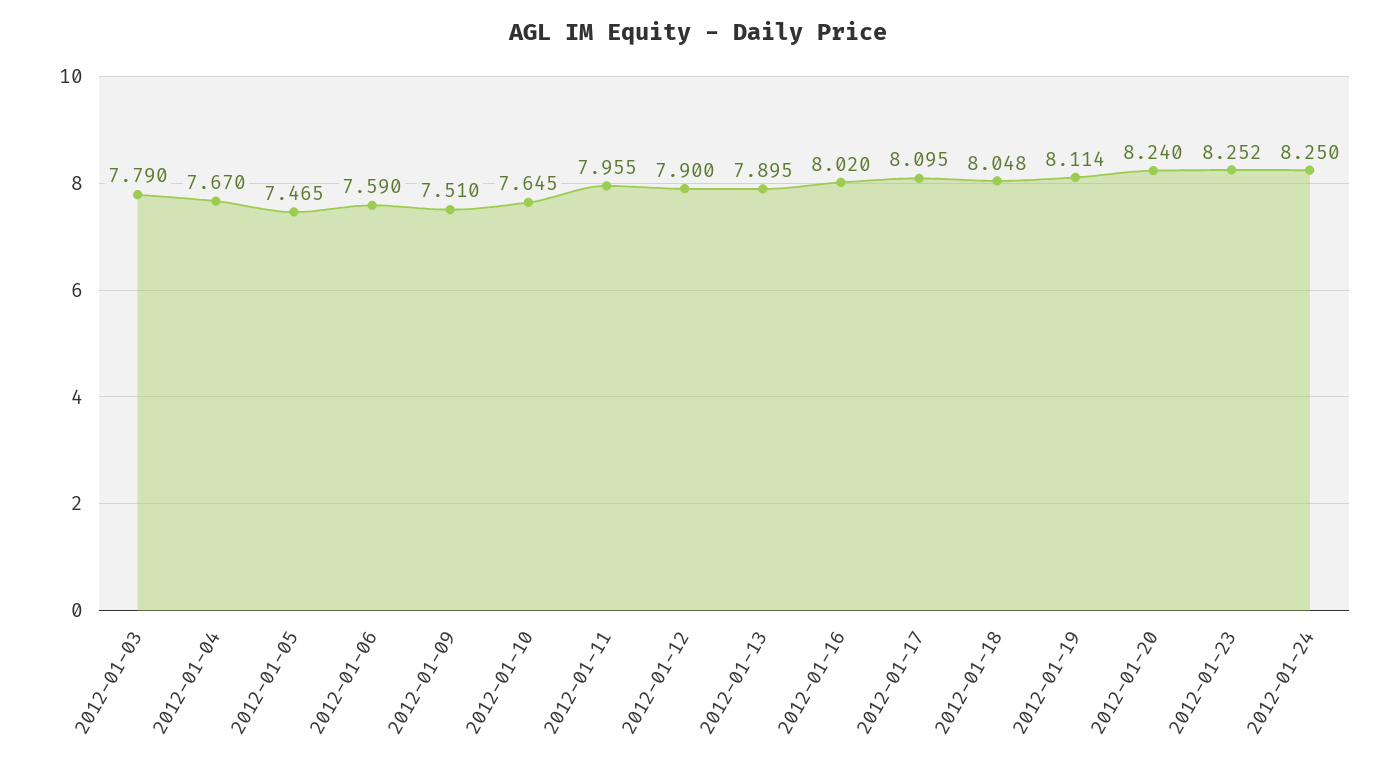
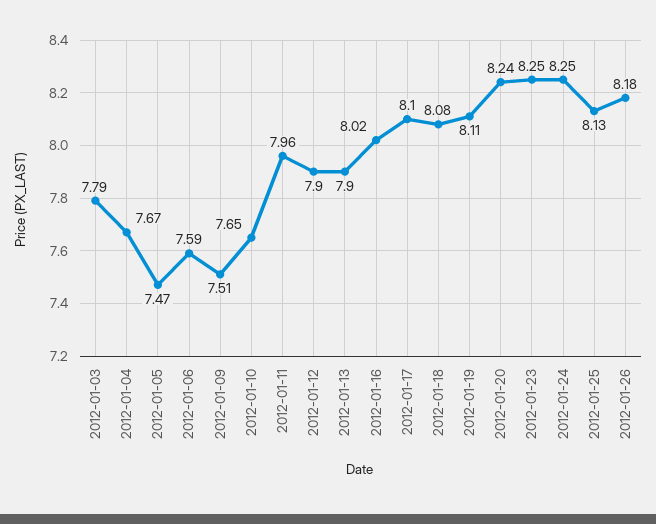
2012-01-18: 8.048 -> 8.08
2012-01-25: none -> 8.13
2012-01-26: none -> 8.18

